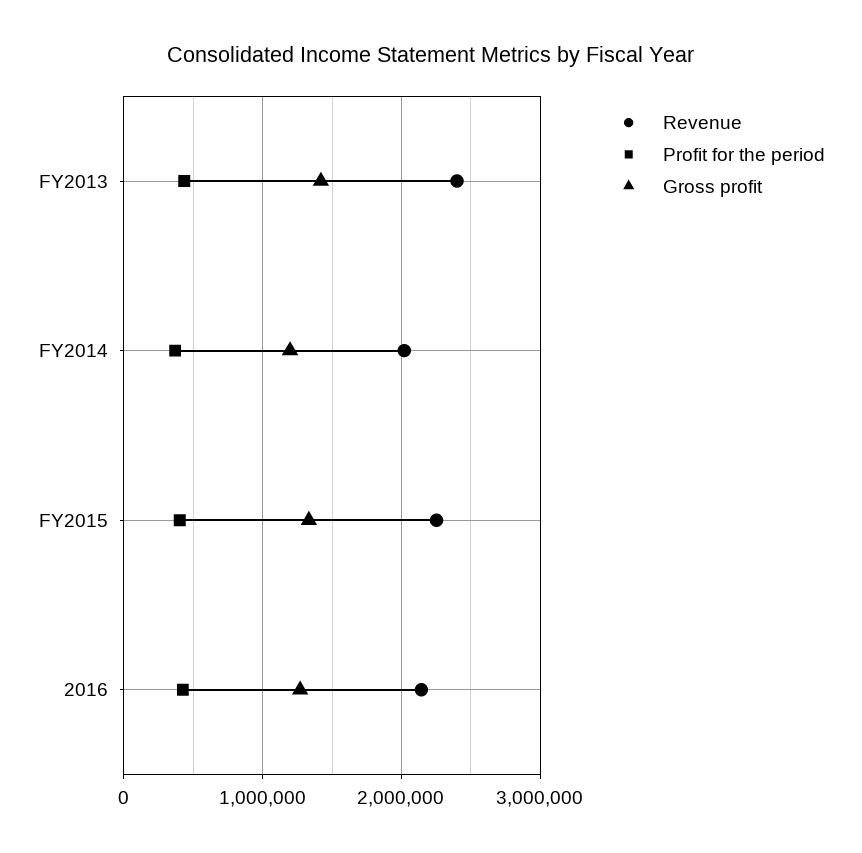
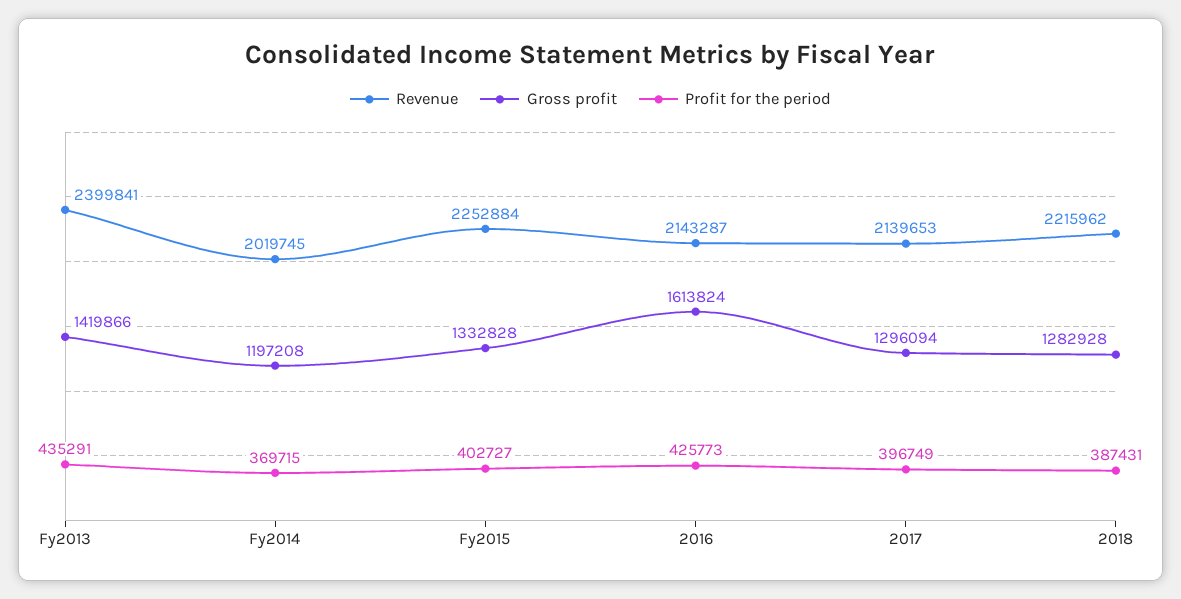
Gross profit, 2016: 1300000 -> 1613824
Revenue, 2017: none -> 2139653
Gross profit, 2017: none -> 1296094
Profit for the period, 2017: none -> 396749
Revenue, 2018: none -> 2215962
Gross profit, 2018: none -> 1282928
Profit for the period, 2018: none -> 387431

